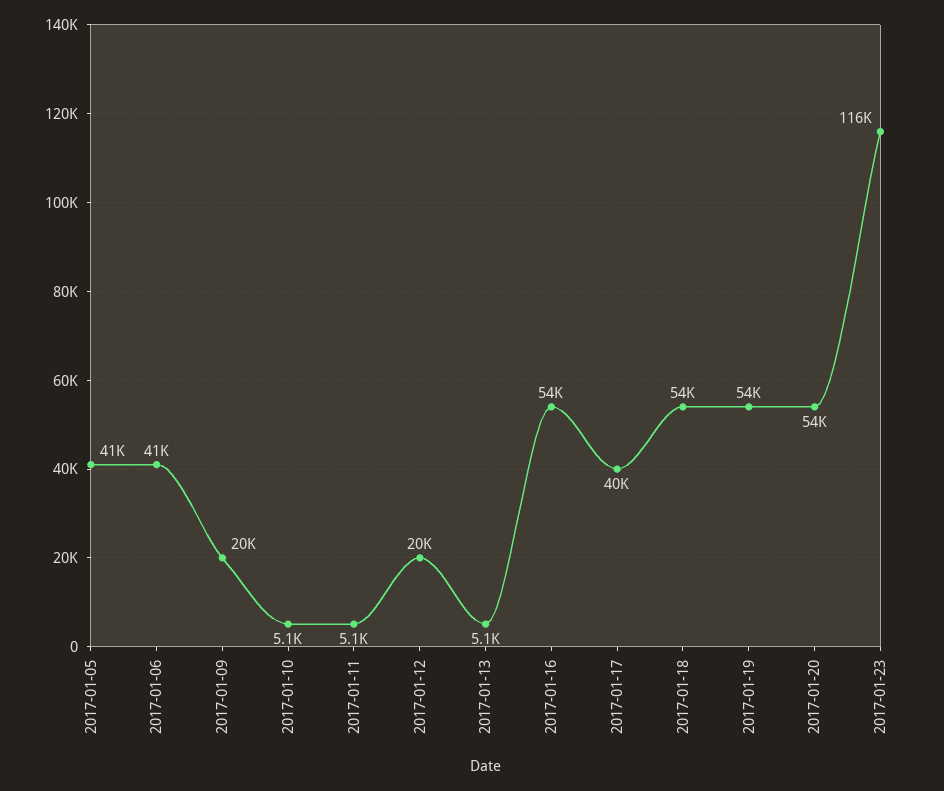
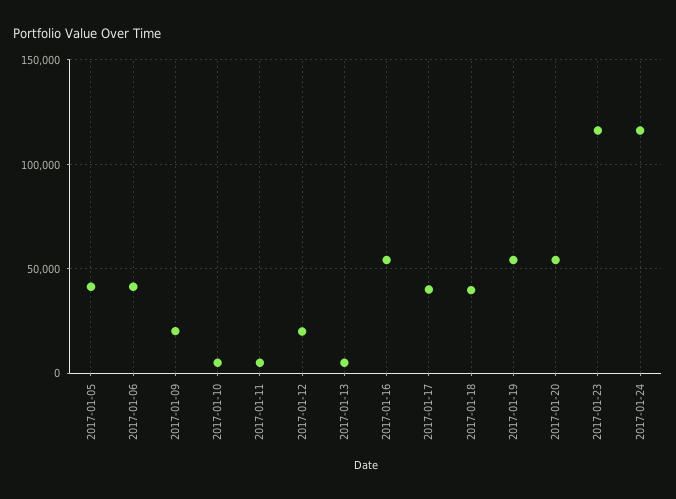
2017-01-18: 54000 -> 40000
2017-01-24: none -> 115000

